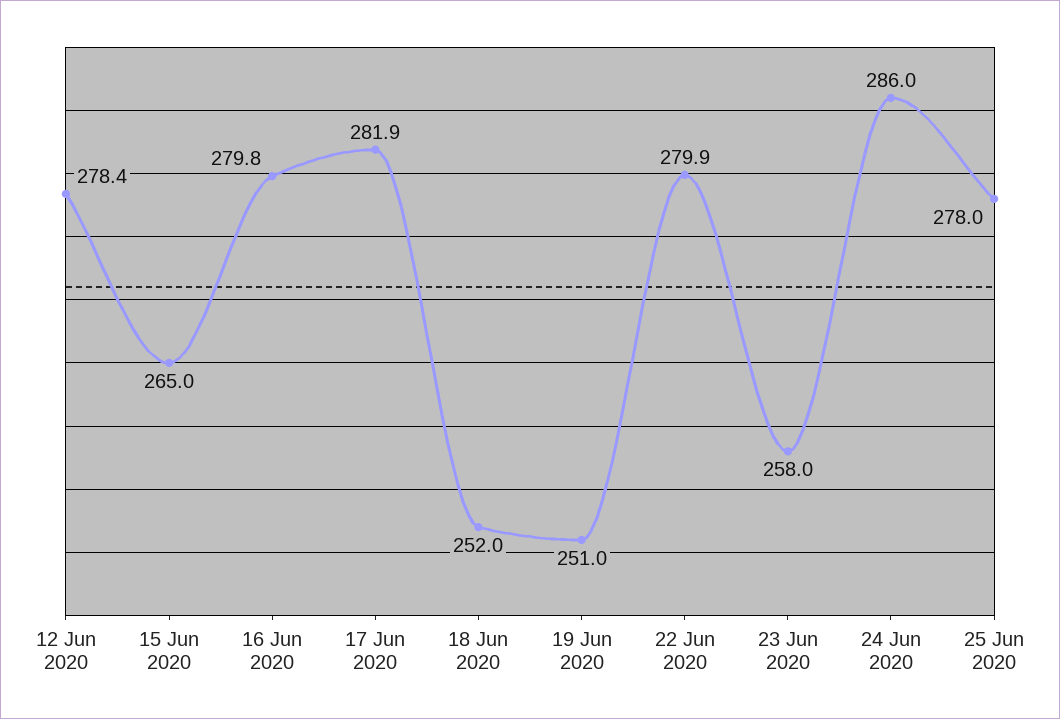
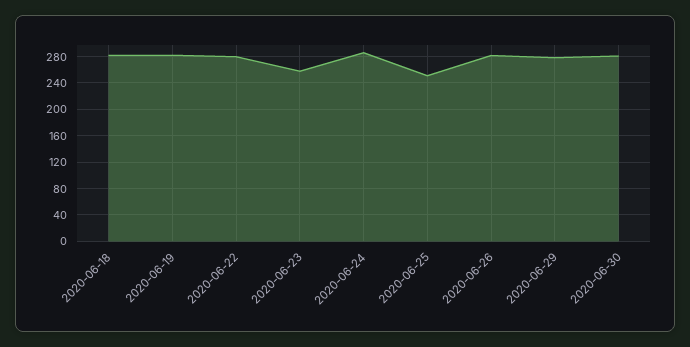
12 Jun 2020: 278.4 -> none
15 Jun 2020: 265 -> none
16 Jun 2020: 279.8 -> none
17 Jun 2020: 281.9 -> none
18 Jun 2020: 252 -> 280
19 Jun 2020: 251 -> 280
25 Jun 2020: 278 -> 250
2020-06-26: none -> 280
2020-06-29: none -> 280
2020-06-30: none -> 280

